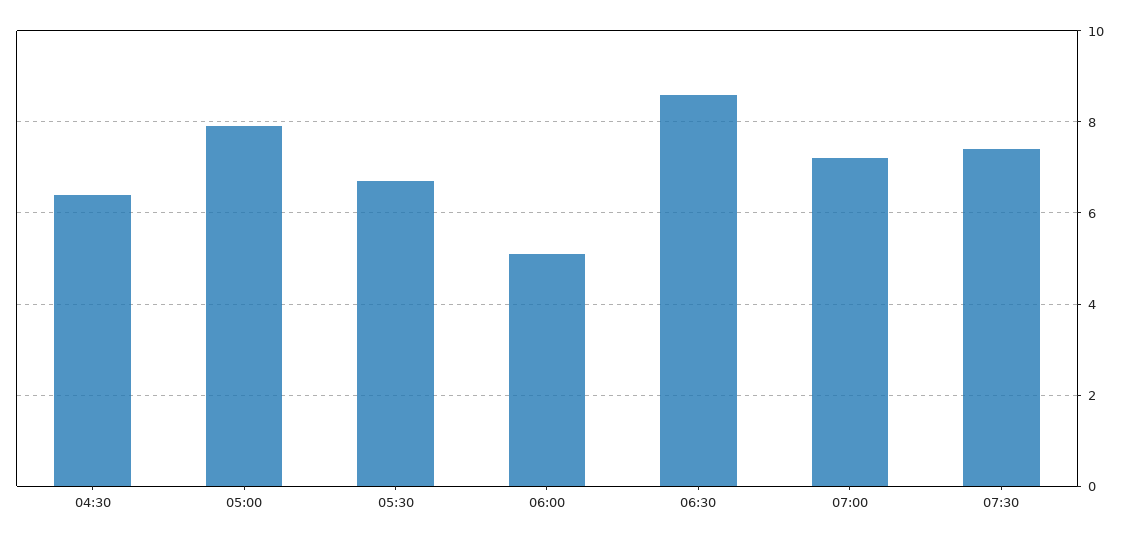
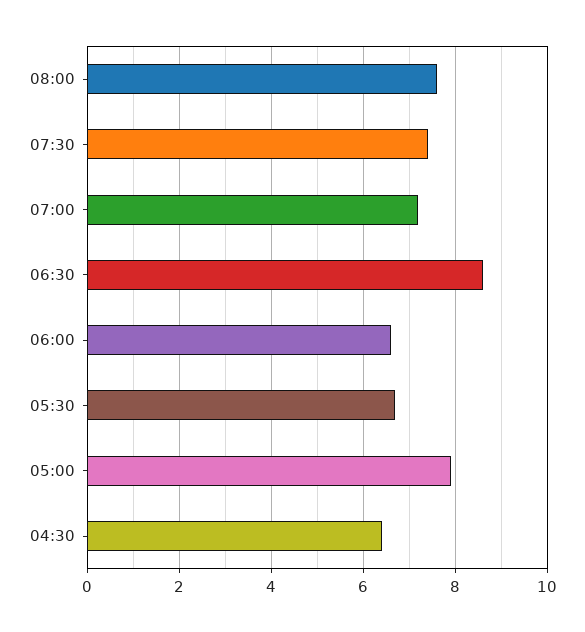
06:00: 5 -> 6.5
08:00: none -> 7.5

